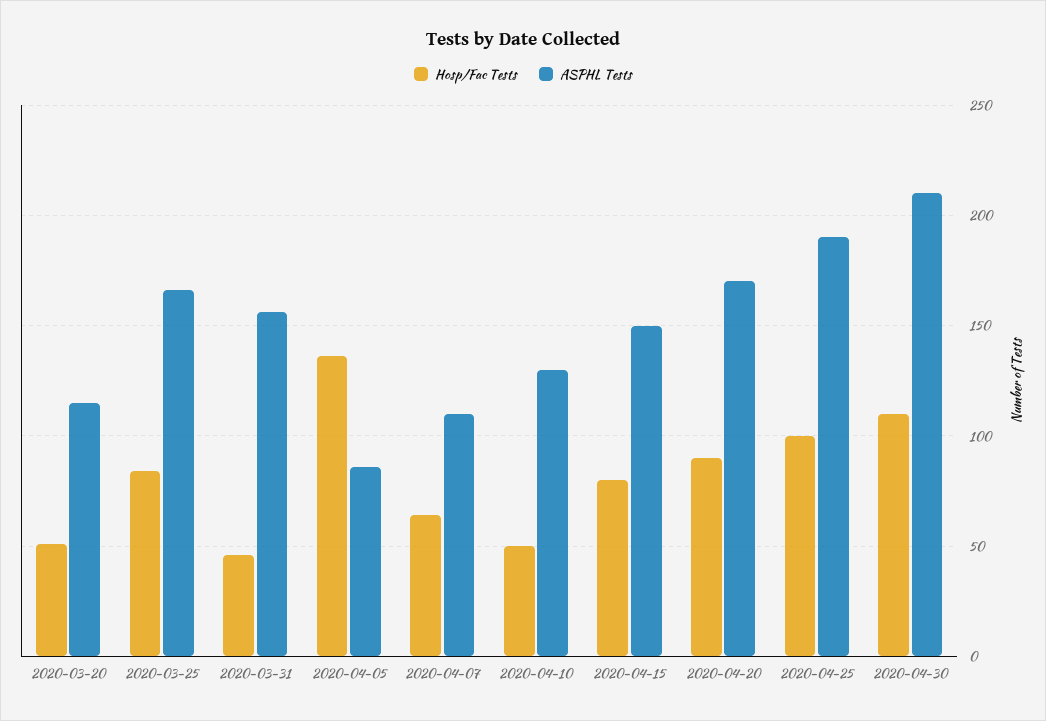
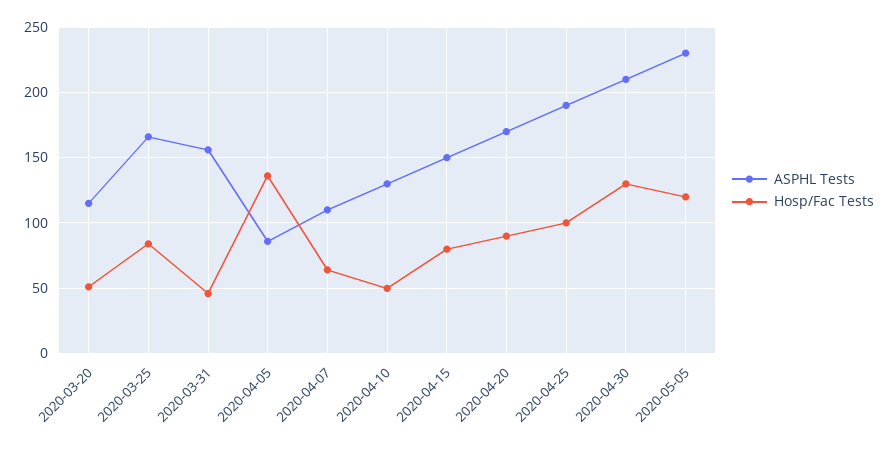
Hosp/Fac Tests, 2020-04-30: 110 -> 130
ASPHL Tests, 2020-05-05: none -> 230
Hosp/Fac Tests, 2020-05-05: none -> 120

